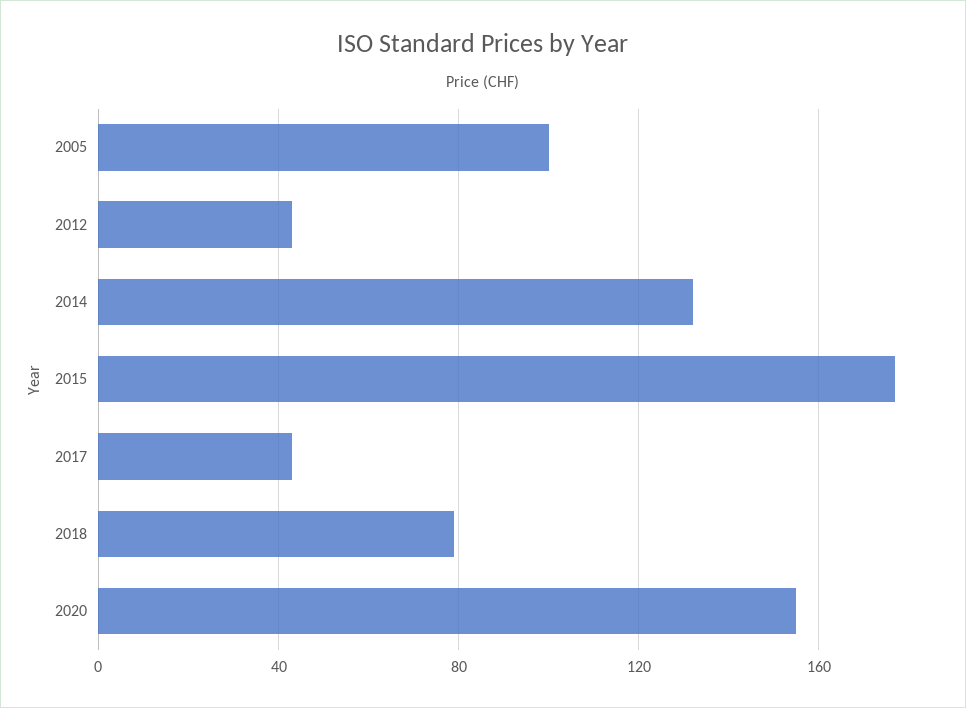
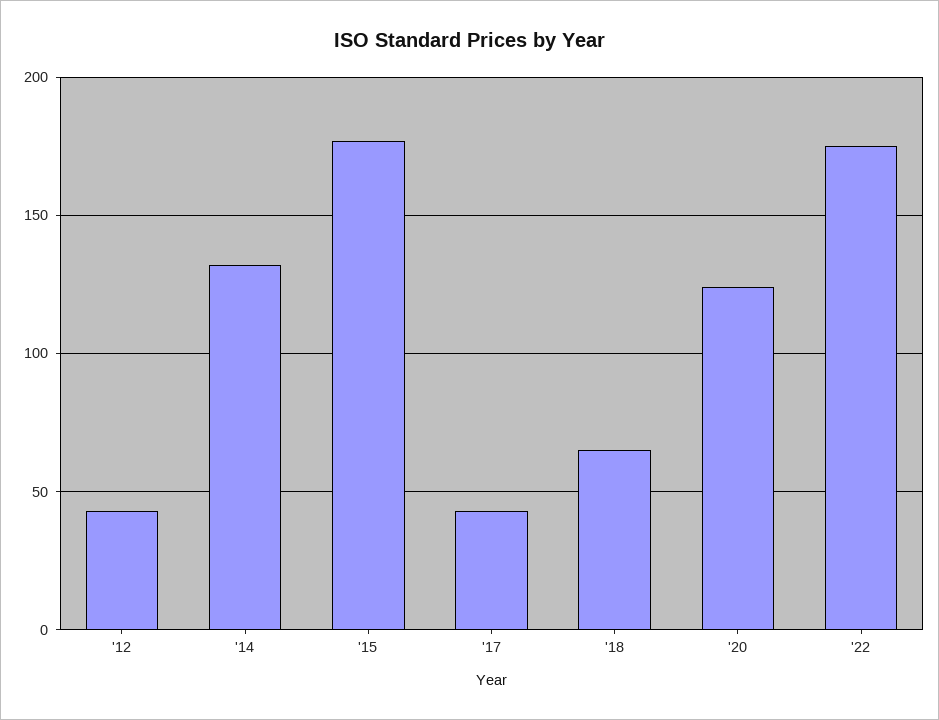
2005: 100 -> none
2018: 80 -> 65
2020: 155 -> 125
'22: none -> 175

